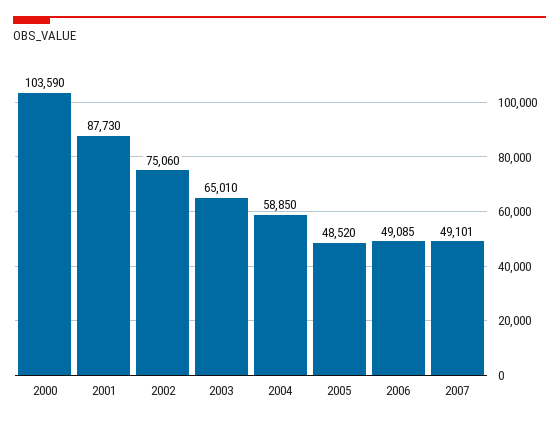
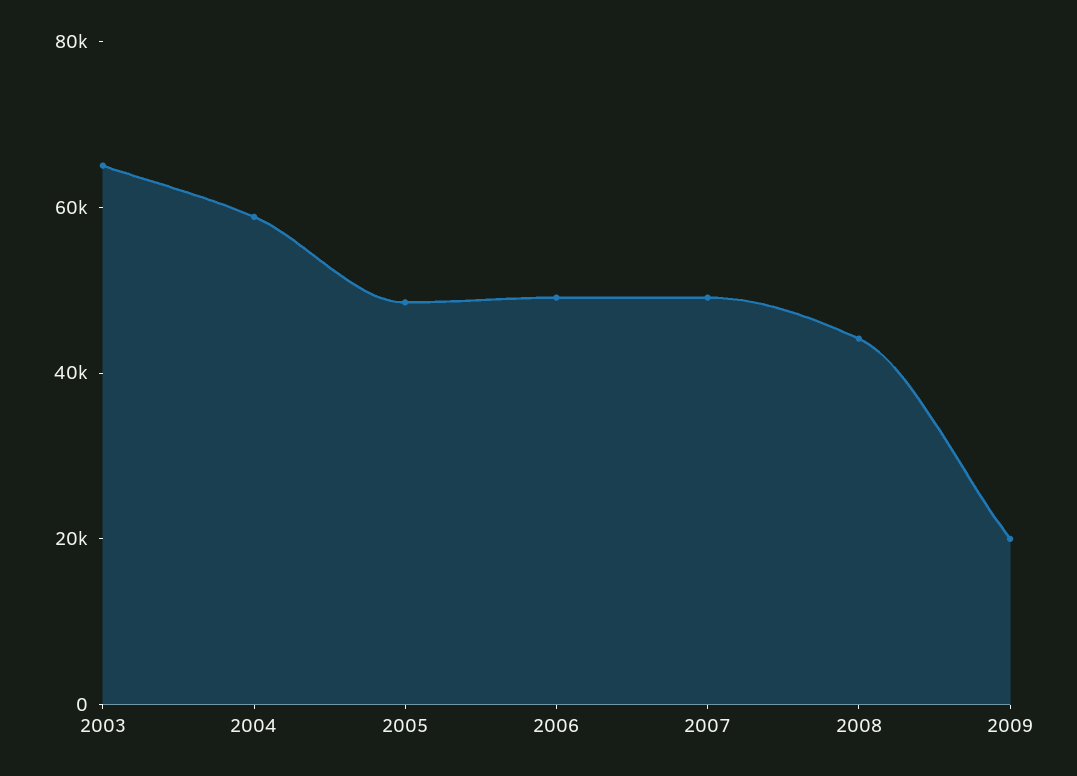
2000: 103590 -> none
2001: 87730 -> none
2002: 75060 -> none
2008: none -> 45000
2009: none -> 20000

